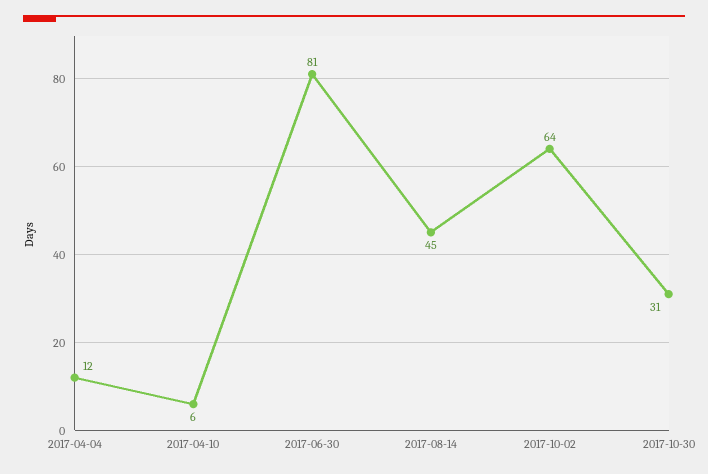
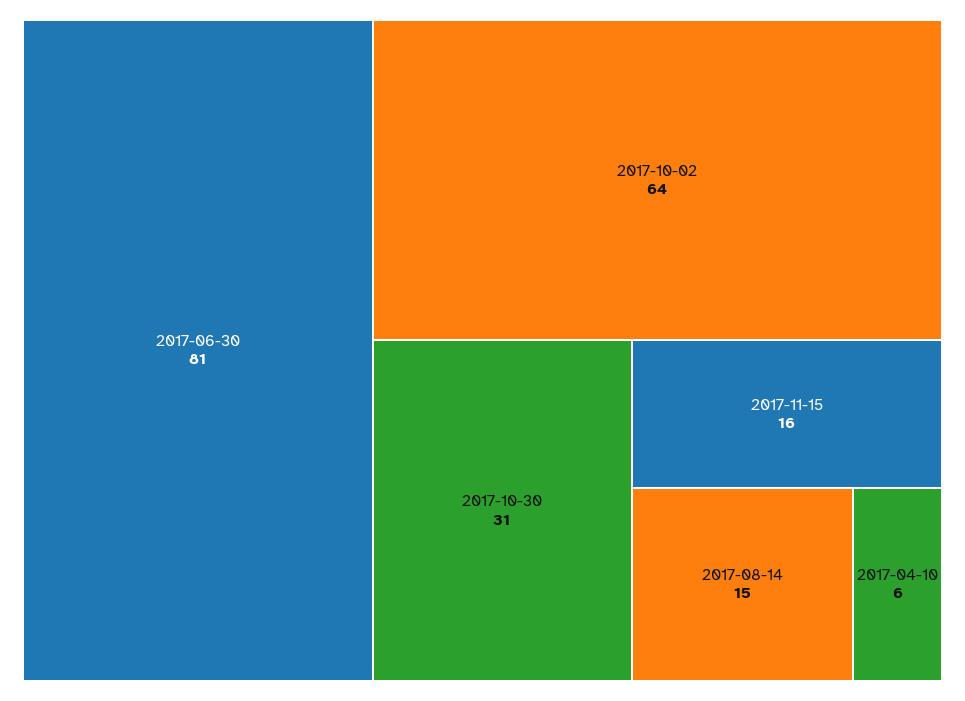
2017-04-04: 12 -> none
2017-08-14: 45 -> 15
2017-11-15: none -> 16

